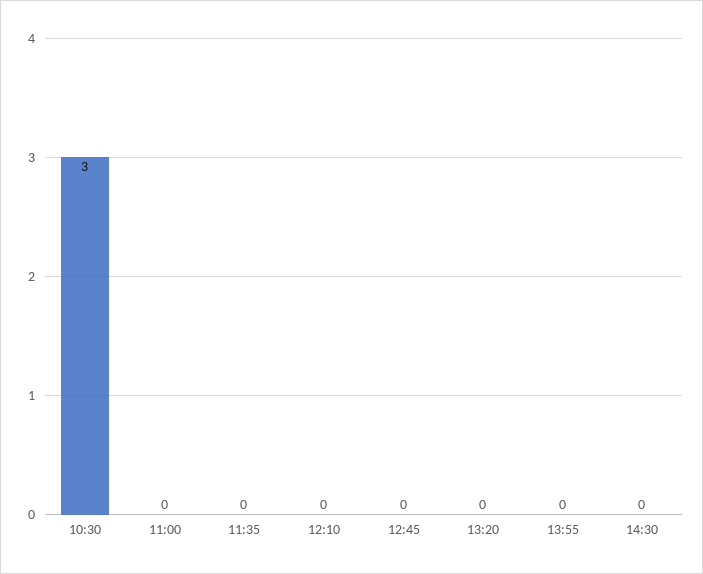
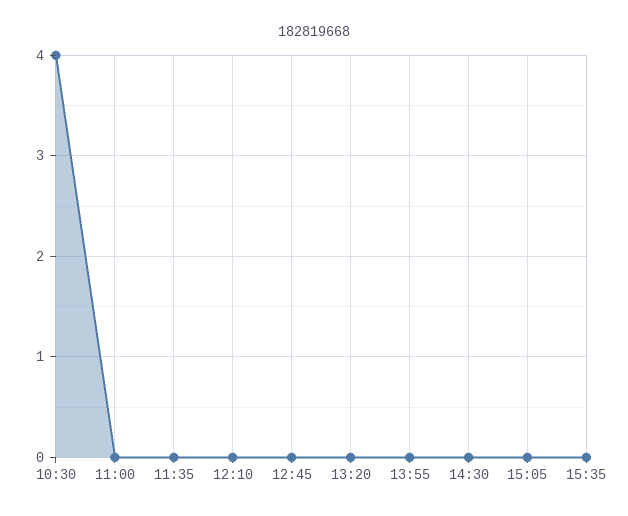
10:30: 3 -> 4
15:05: none -> 0
15:35: none -> 0

